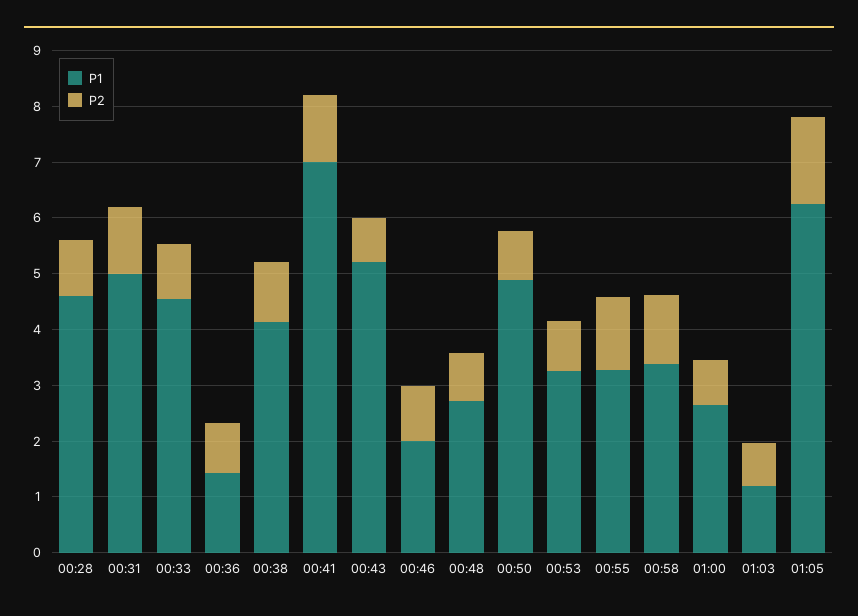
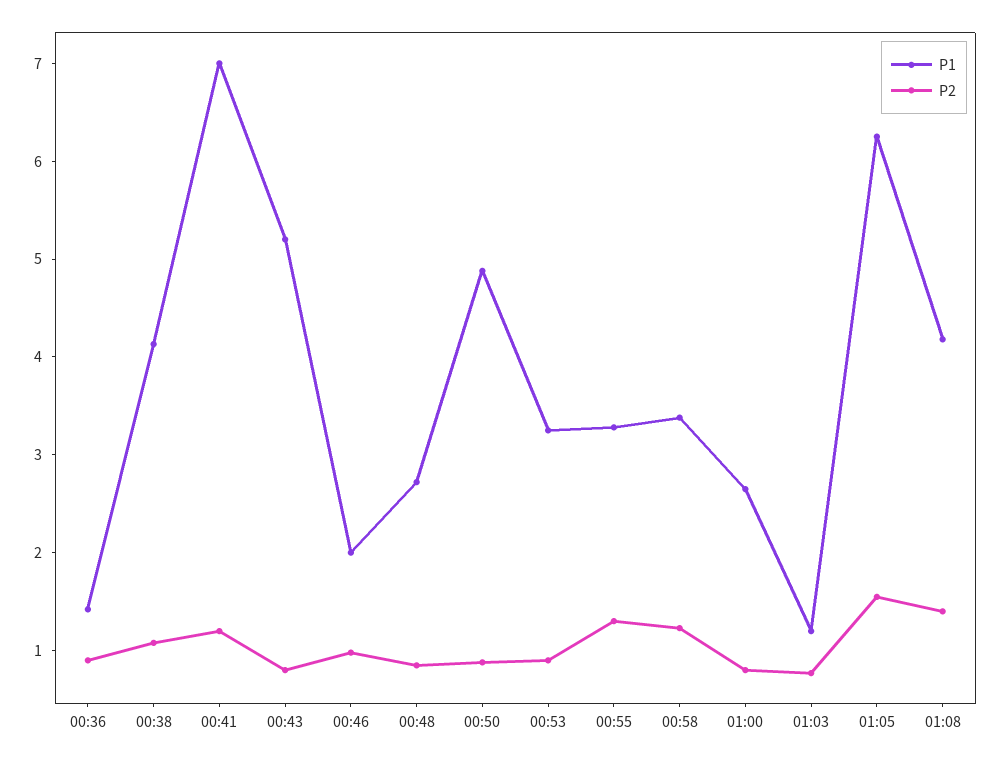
P1, 00:28: 4.6 -> none
P2, 00:28: 1 -> none
P1, 00:31: 5 -> none
P2, 00:31: 1.2 -> none
P1, 00:33: 4.6 -> none
P2, 00:33: 1 -> none
P1, 01:08: none -> 4.2
P2, 01:08: none -> 1.4

